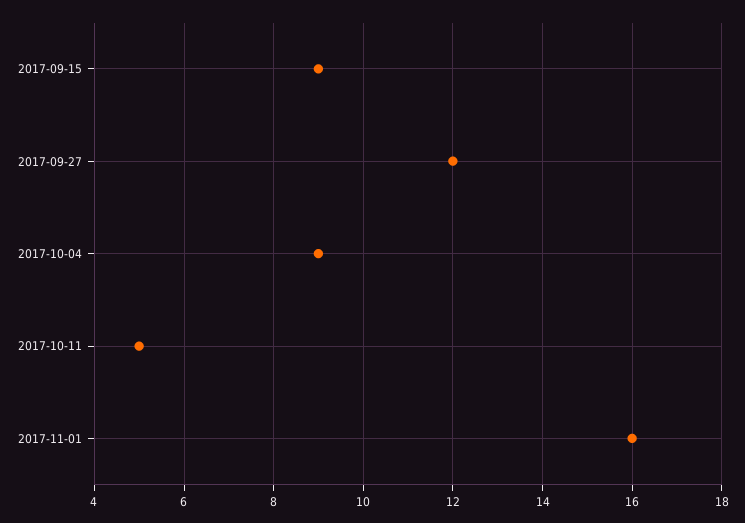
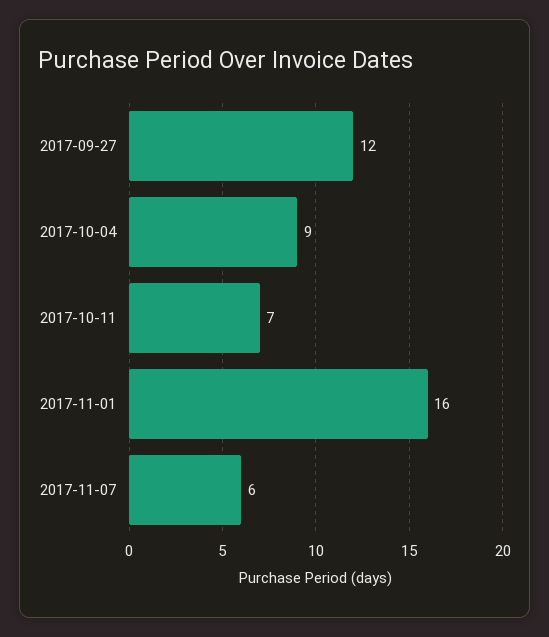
2017-09-15: 9 -> none
2017-10-11: 5 -> 7
2017-11-07: none -> 6

